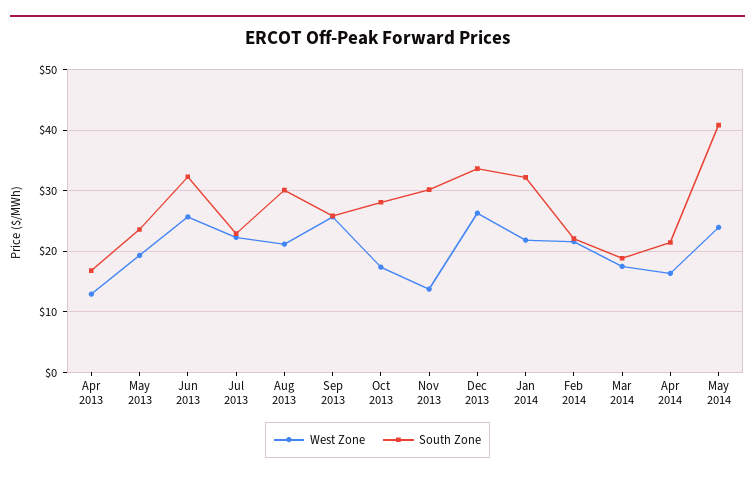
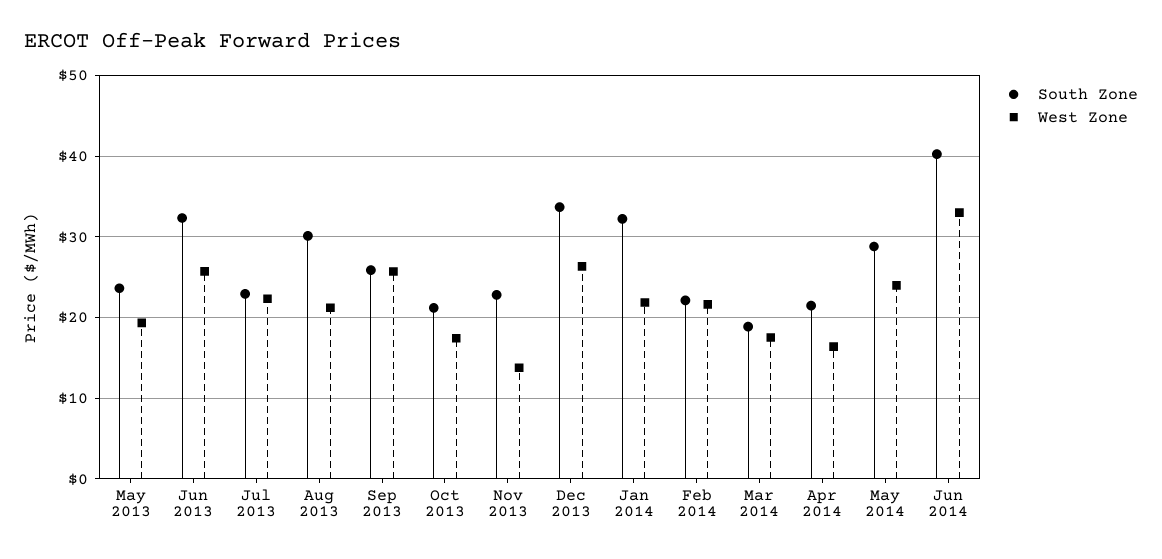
West Zone, Apr 2013: 13 -> none
South Zone, Apr 2013: 17 -> none
South Zone, Oct 2013: 28 -> 21
South Zone, Nov 2013: 30 -> 23
South Zone, May 2014: 41 -> 29
South Zone, Jun 2014: none -> 40
West Zone, Jun 2014: none -> 33

